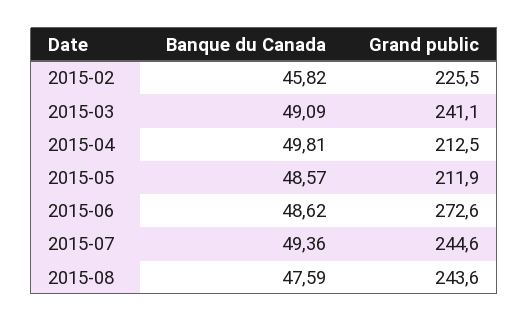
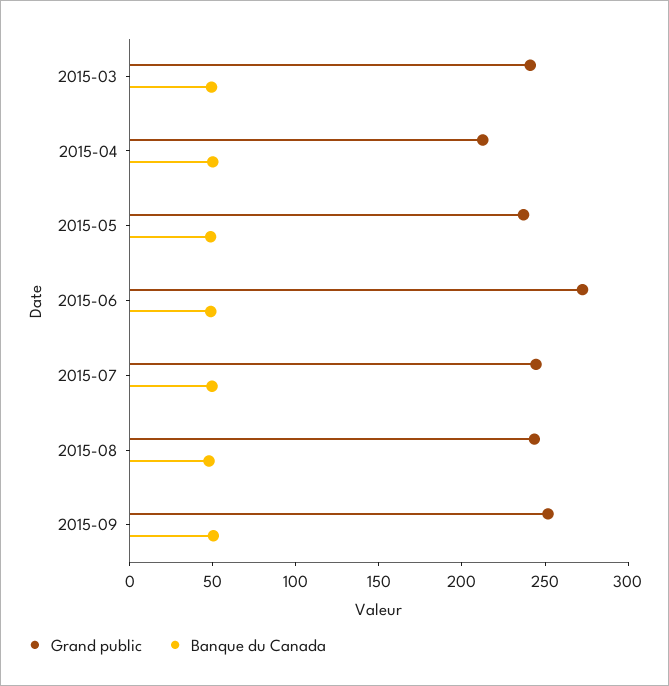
Banque du Canada, 2015-02: 45.82 -> none
Grand public, 2015-02: 225.5 -> none
Grand public, 2015-05: 211.9 -> 240
Grand public, 2015-09: none -> 250
Banque du Canada, 2015-09: none -> 50

